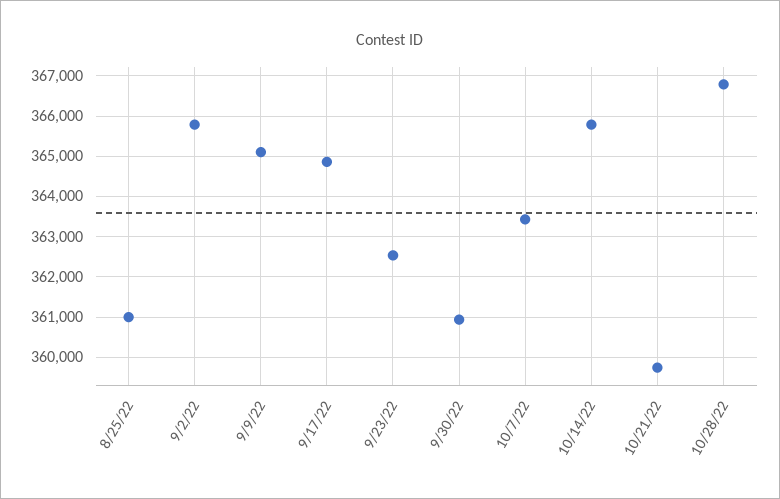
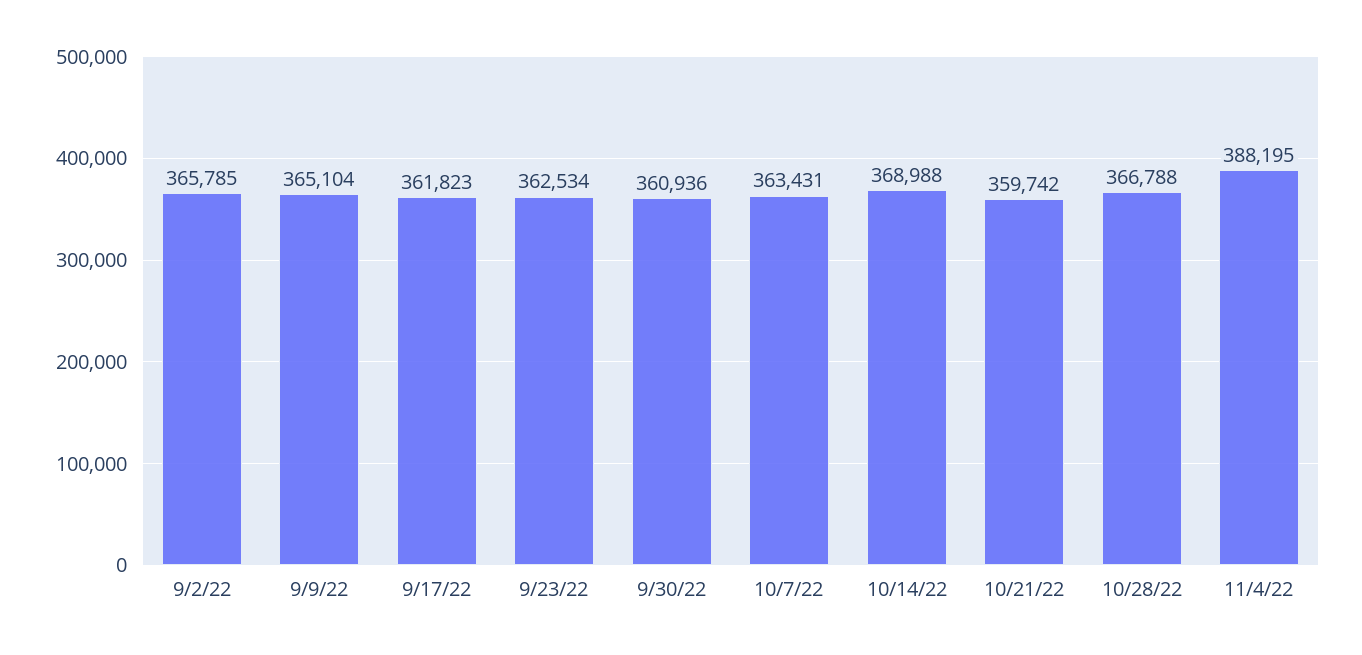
8/25/22: 361000 -> none
9/17/22: 364800 -> 361823
10/14/22: 365800 -> 368988
11/4/22: none -> 388195

